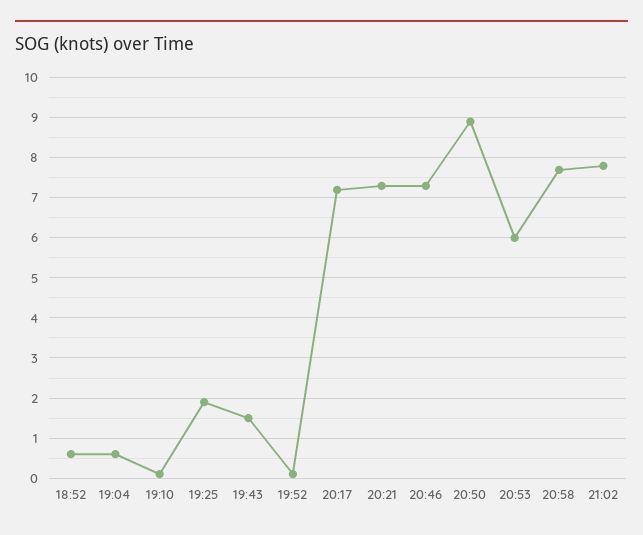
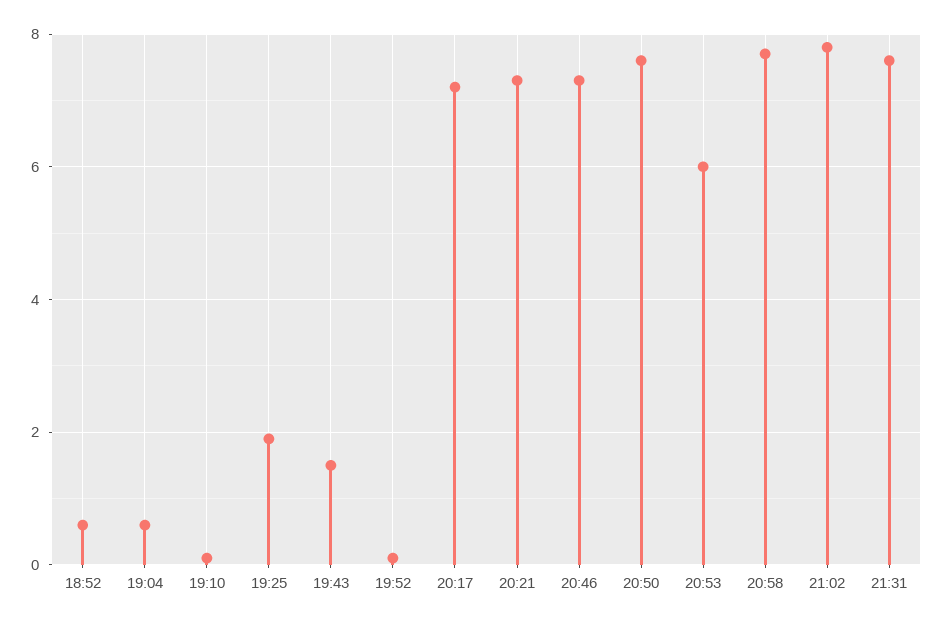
20:50: 9 -> 7.5
21:31: none -> 7.5

